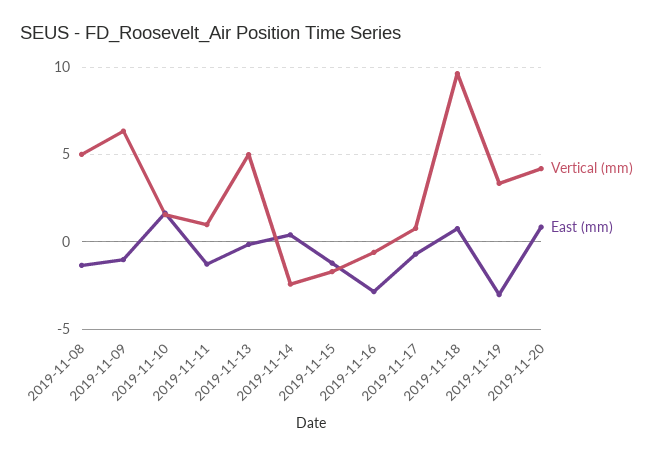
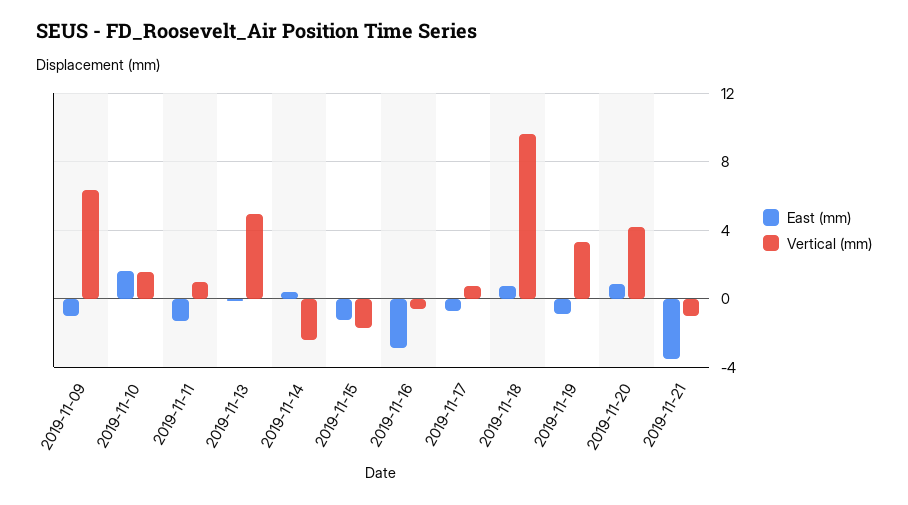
Vertical (mm), 2019-11-08: 5 -> none
East (mm), 2019-11-08: -1.5 -> none
East (mm), 2019-11-19: -3 -> -1
East (mm), 2019-11-21: none -> -3.5
Vertical (mm), 2019-11-21: none -> -1

